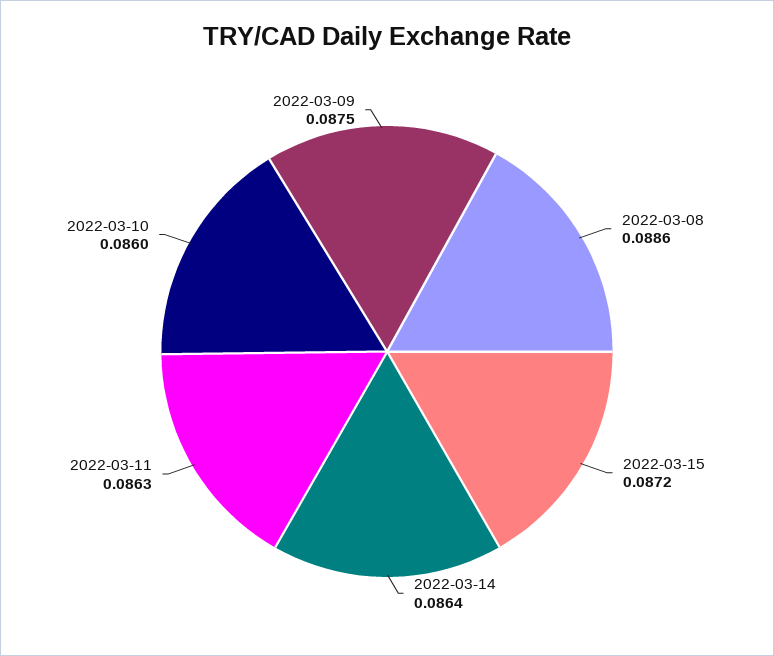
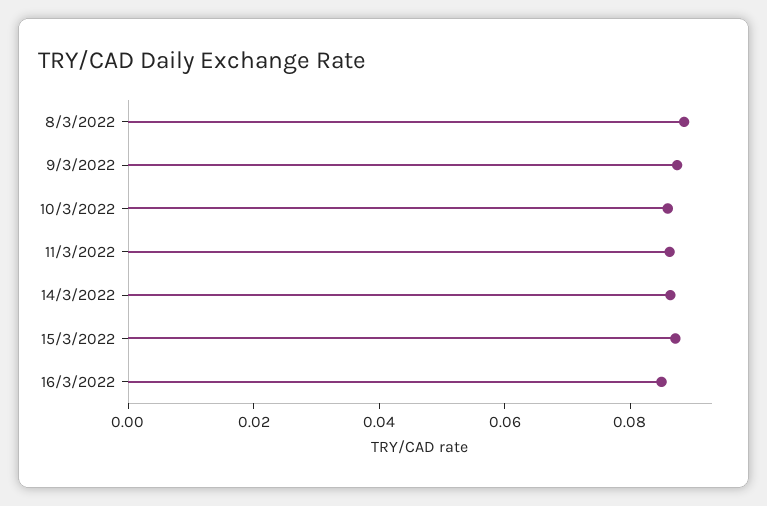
16/3/2022: none -> 0.085

